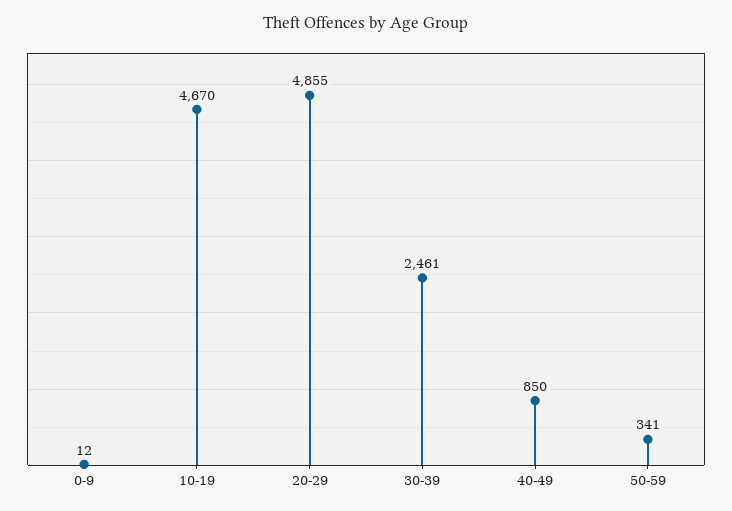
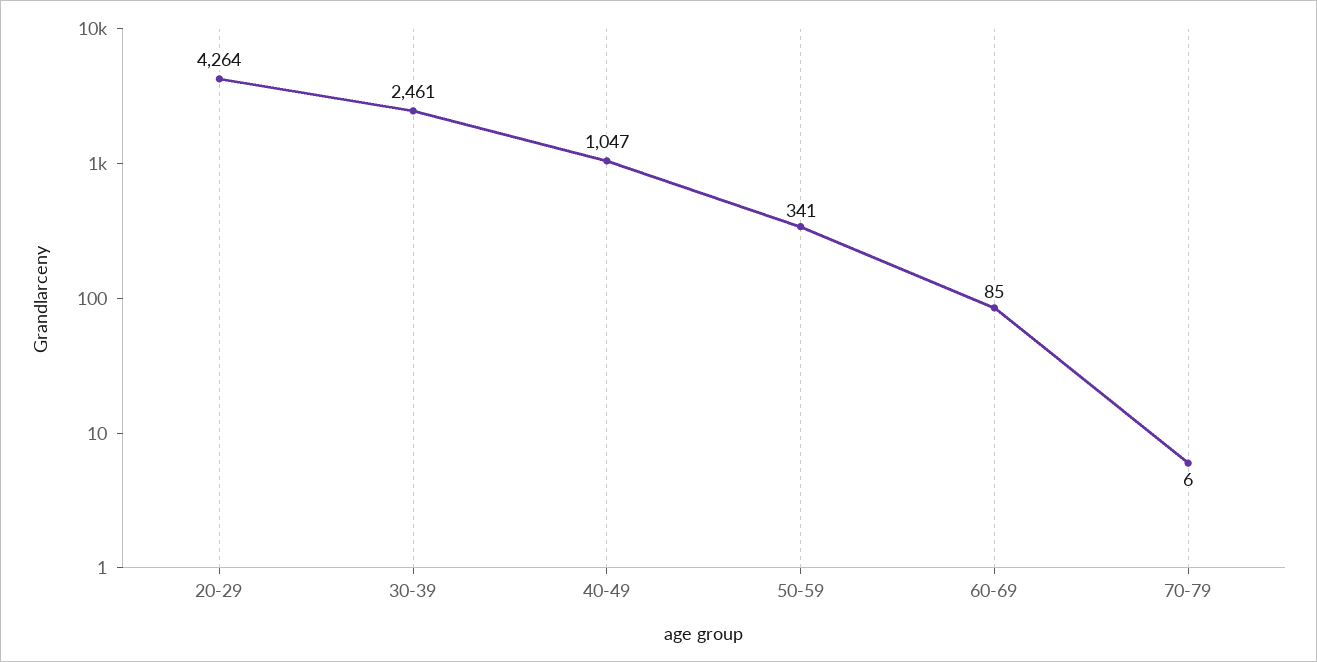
0-9: 12 -> none
10-19: 4670 -> none
20-29: 4855 -> 4264
40-49: 850 -> 1047
60-69: none -> 85
70-79: none -> 6

